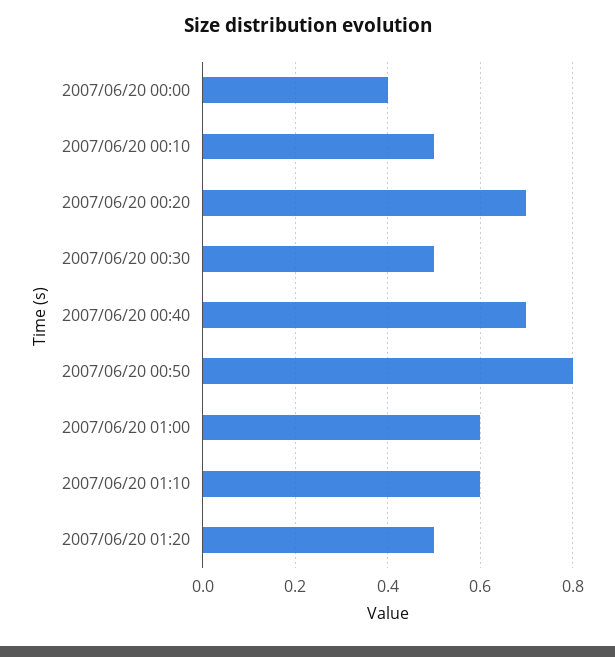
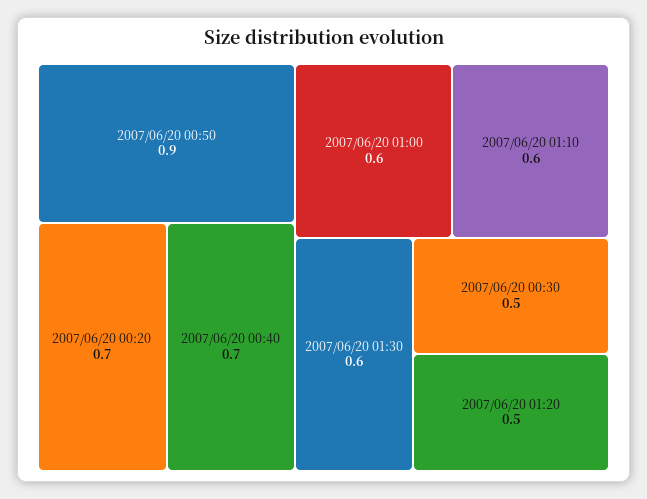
2007/06/20 00:00: 0.4 -> none
2007/06/20 00:10: 0.5 -> none
2007/06/20 00:50: 0.8 -> 0.9
2007/06/20 01:30: none -> 0.6

